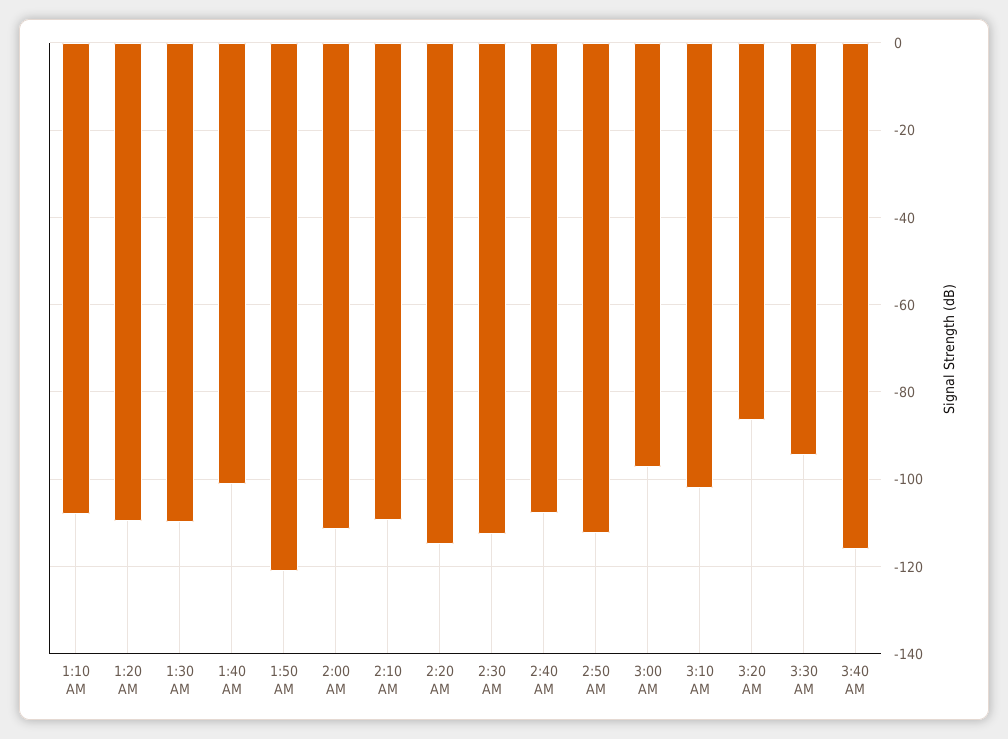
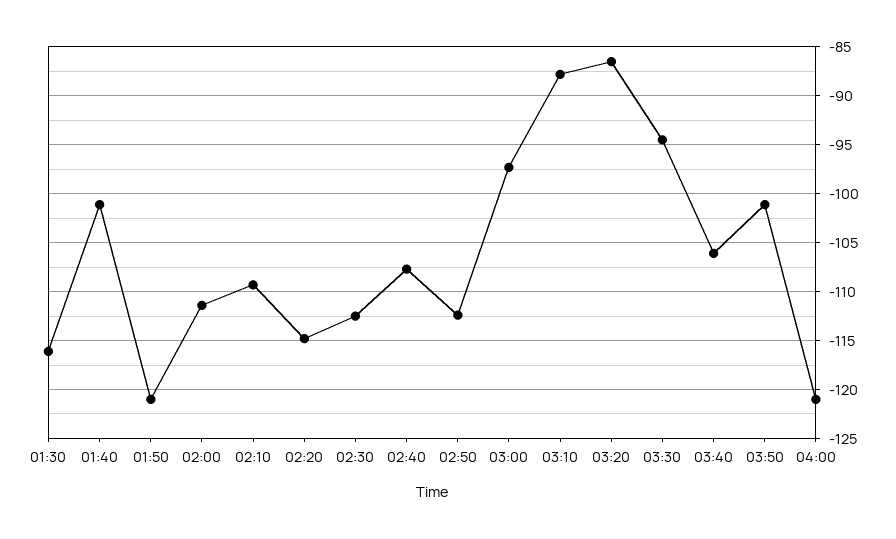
1:10 AM: -108 -> none
1:20 AM: -110 -> none
1:30 AM: -110 -> -116
3:10 AM: -102 -> -88
3:40 AM: -116 -> -106
03:50: none -> -101
04:00: none -> -121

